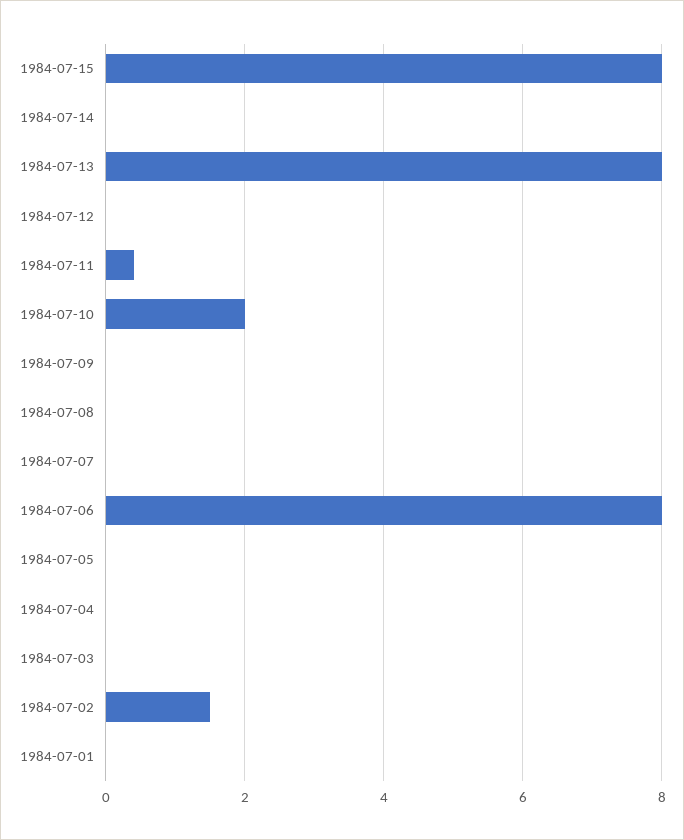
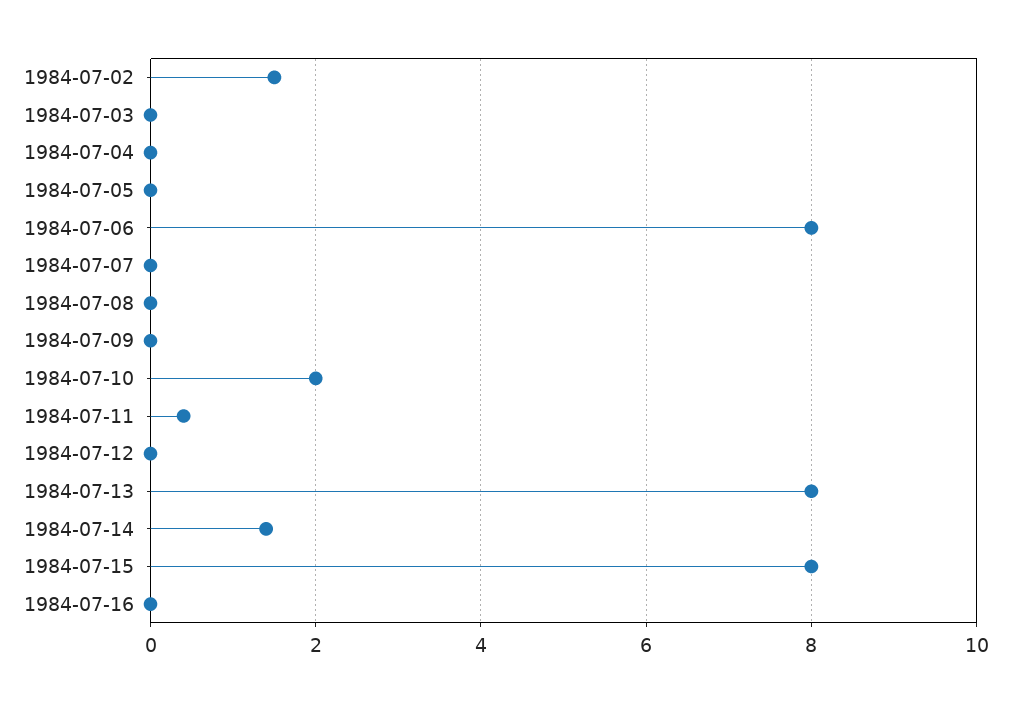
1984-07-14: 0 -> 1.5
1984-07-01: 0 -> none
1984-07-16: none -> 0

